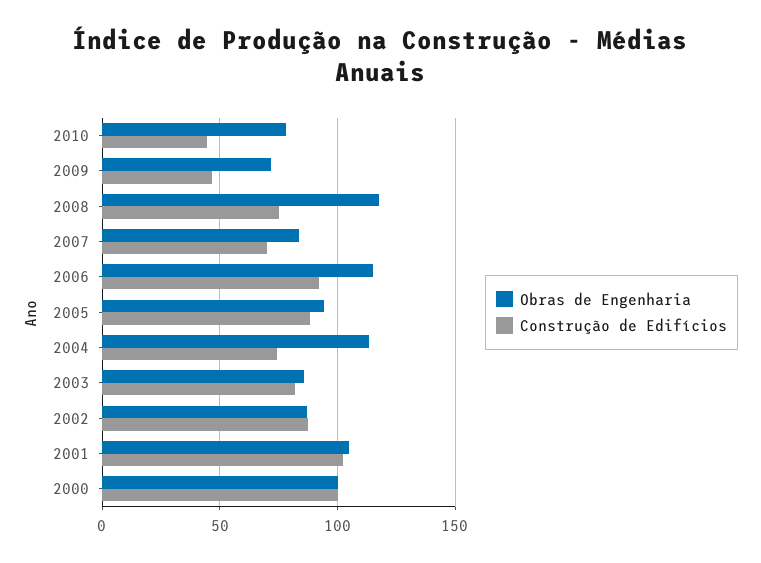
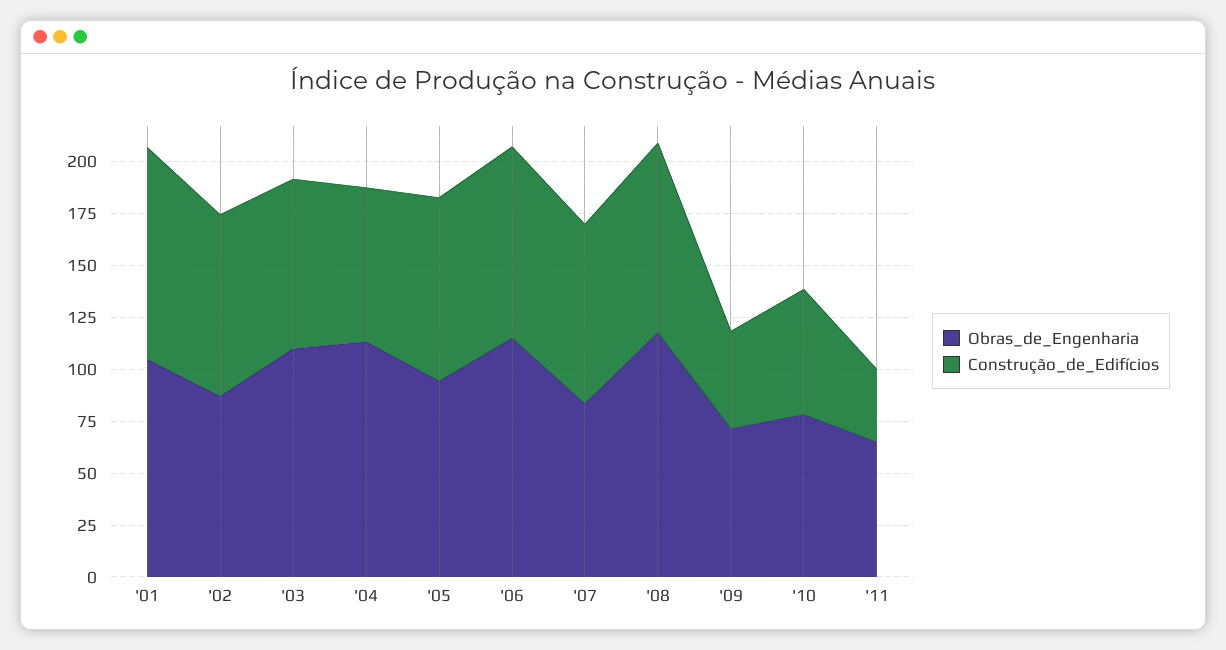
Construção de Edifícios, 2010: 45 -> 60
Construção de Edifícios, 2008: 75 -> 90
Construção de Edifícios, 2007: 70 -> 85
Obras de Engenharia, 2003: 85 -> 110
Obras de Engenharia, 2000: 100 -> none
Construção de Edifícios, 2000: 100 -> none
Obras de Engenharia, '11: none -> 65
Construção de Edifícios, '11: none -> 35

